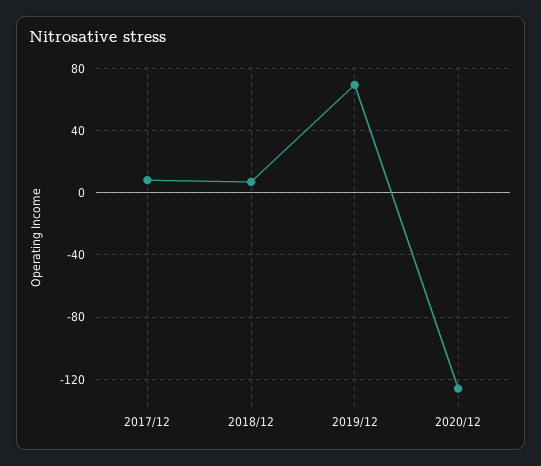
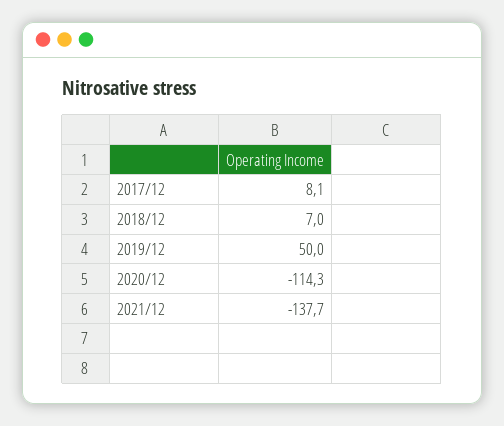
2019/12: 70 -> 50
2020/12: -125 -> -114.3
2021/12: none -> -137.7

